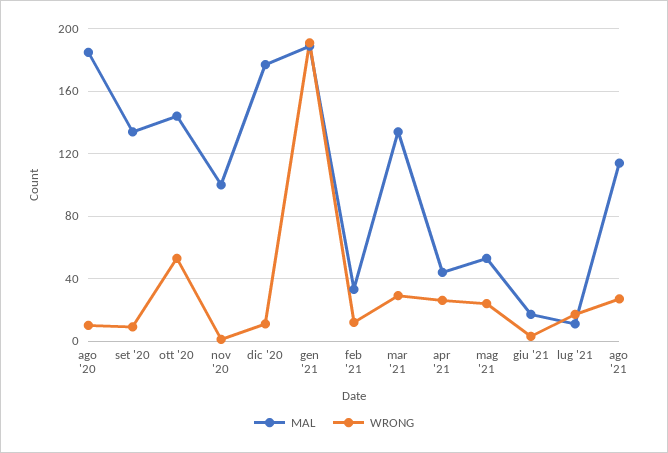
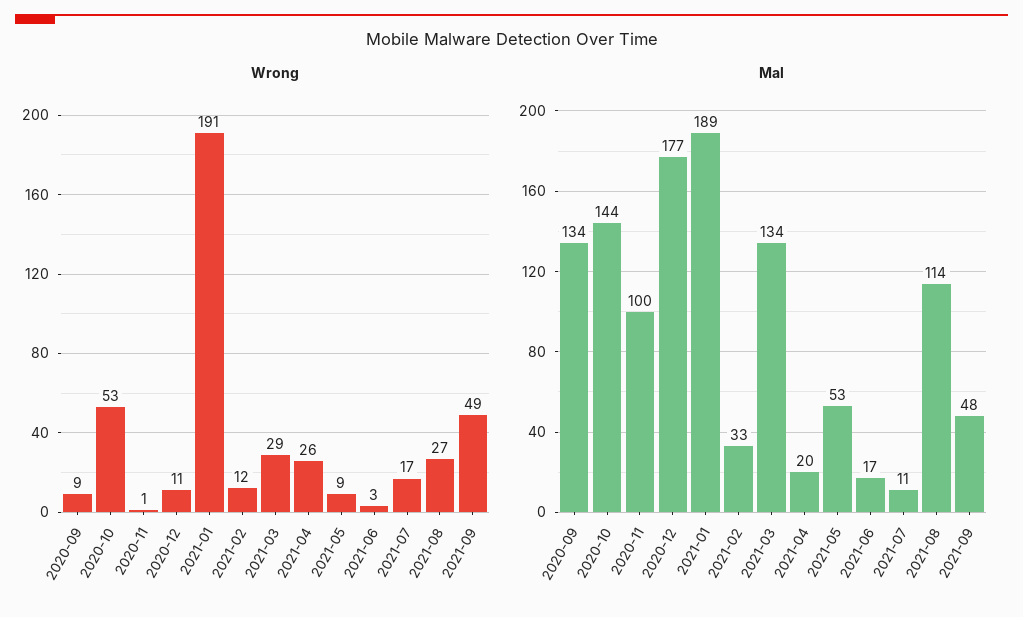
MAL, ago '20: 185 -> none
WRONG, ago '20: 10 -> none
MAL, apr '21: 45 -> 20
WRONG, mag '21: 25 -> 9
WRONG, 2021-09: none -> 49
MAL, 2021-09: none -> 48

